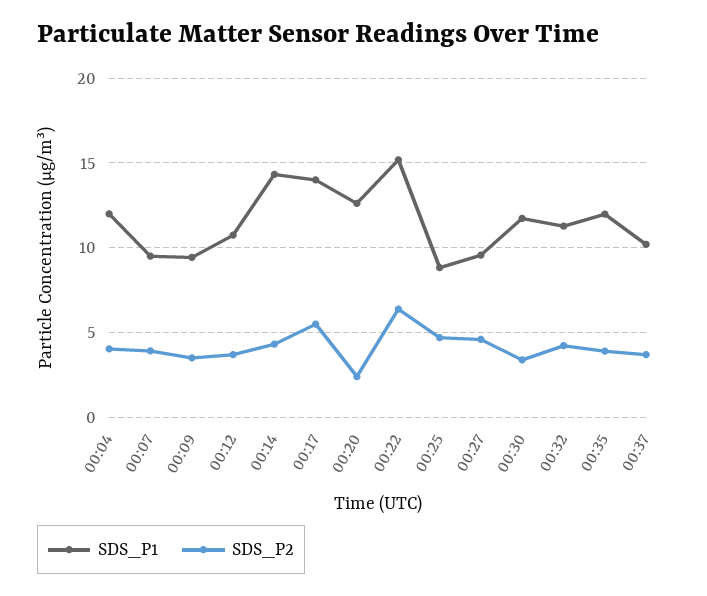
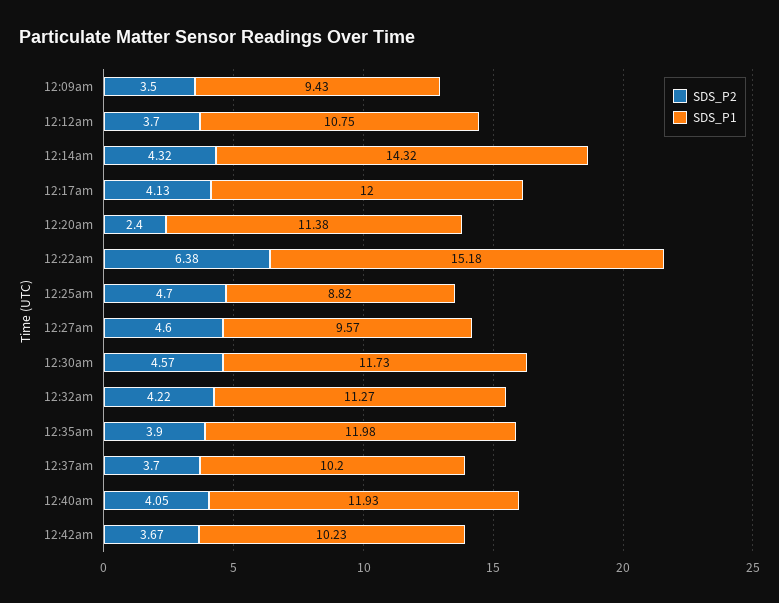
SDS_P1, 00:04: 12 -> none
SDS_P2, 00:04: 4 -> none
SDS_P1, 00:07: 9.5 -> none
SDS_P2, 00:07: 4 -> none
SDS_P1, 00:17: 14 -> 12
SDS_P2, 00:17: 5.5 -> 4.13
SDS_P1, 00:20: 12.5 -> 11.38
SDS_P2, 00:30: 3.5 -> 4.57
SDS_P2, 12:40am: none -> 4.05
SDS_P1, 12:40am: none -> 11.93
SDS_P2, 12:42am: none -> 3.67
SDS_P1, 12:42am: none -> 10.23

